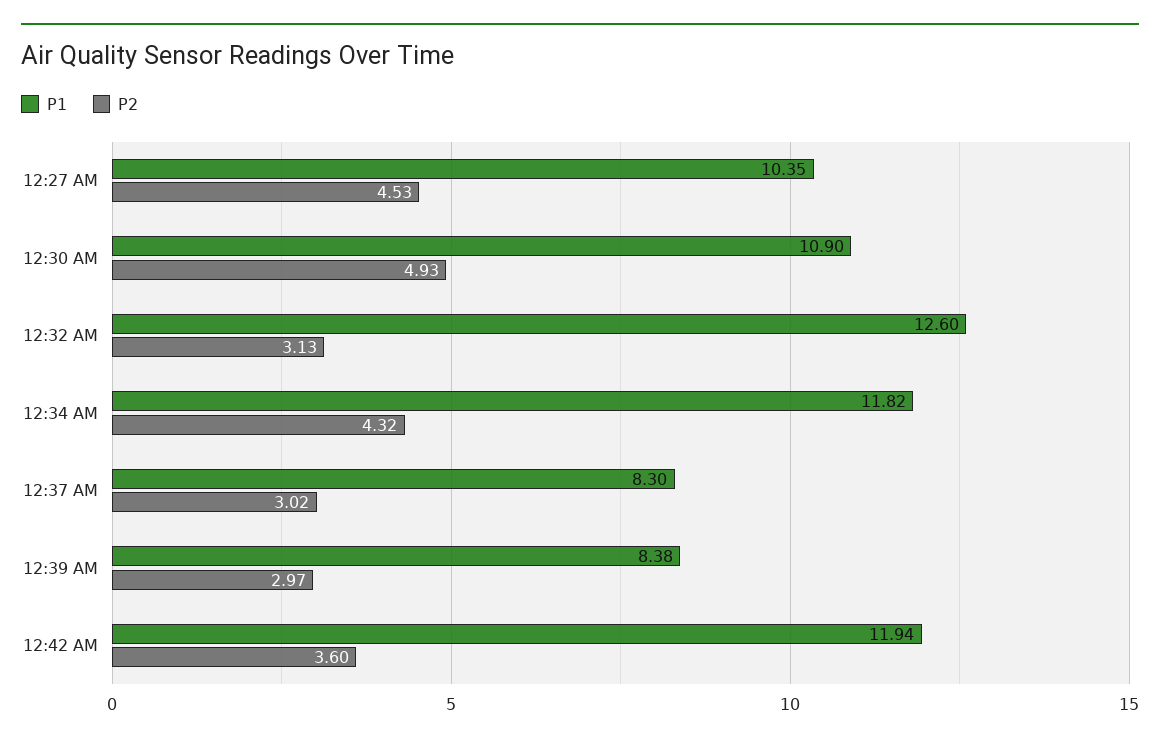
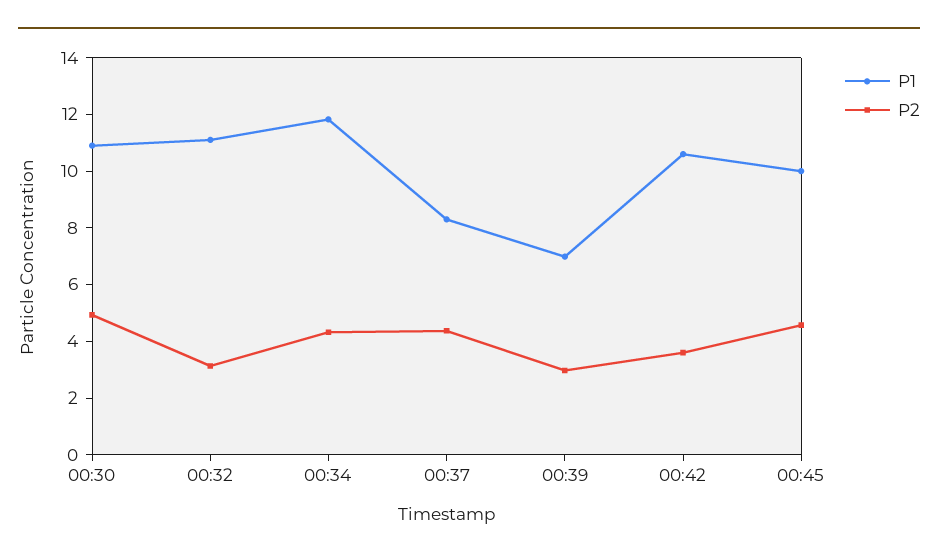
P1, 12:27 AM: 10.35 -> none
P2, 12:27 AM: 4.53 -> none
P1, 12:32 AM: 12.6 -> 11
P2, 12:37 AM: 3.02 -> 4.5
P1, 12:39 AM: 8.38 -> 7
P1, 12:42 AM: 11.94 -> 10.5
P1, 00:45: none -> 10
P2, 00:45: none -> 4.5

